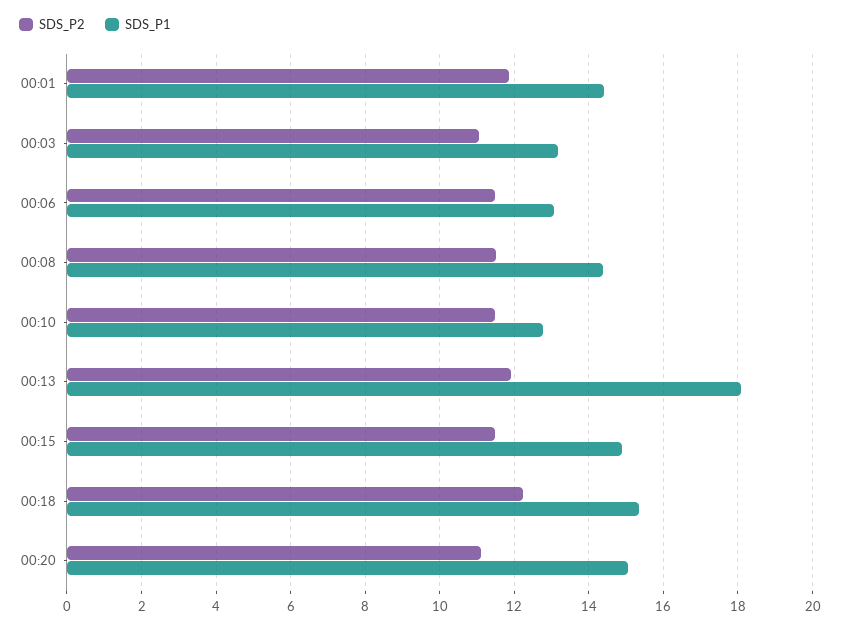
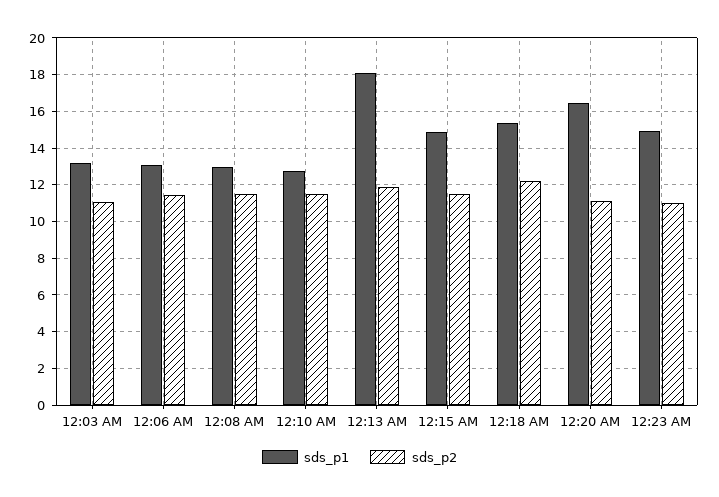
SDS_P2, 00:01: 11.8 -> none
SDS_P1, 00:01: 14.4 -> none
SDS_P1, 00:08: 14.4 -> 13
SDS_P1, 00:20: 15 -> 16.5
SDS_P1, 12:23 AM: none -> 15
SDS_P2, 12:23 AM: none -> 11

